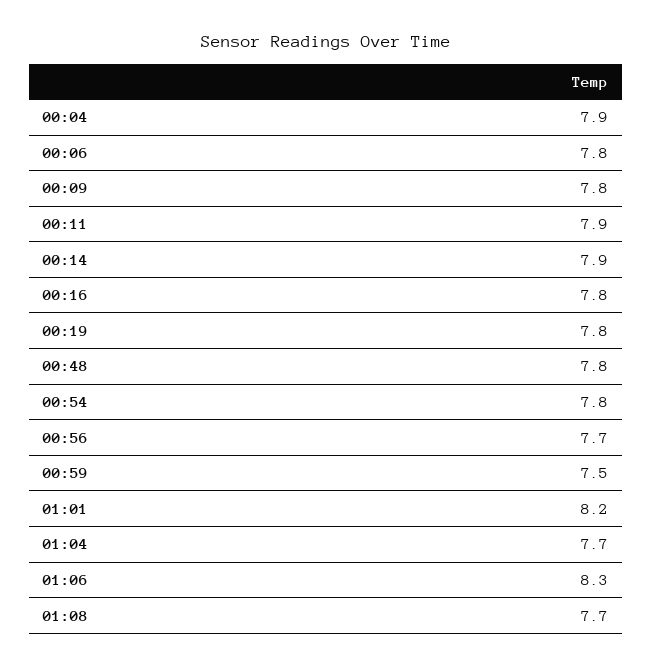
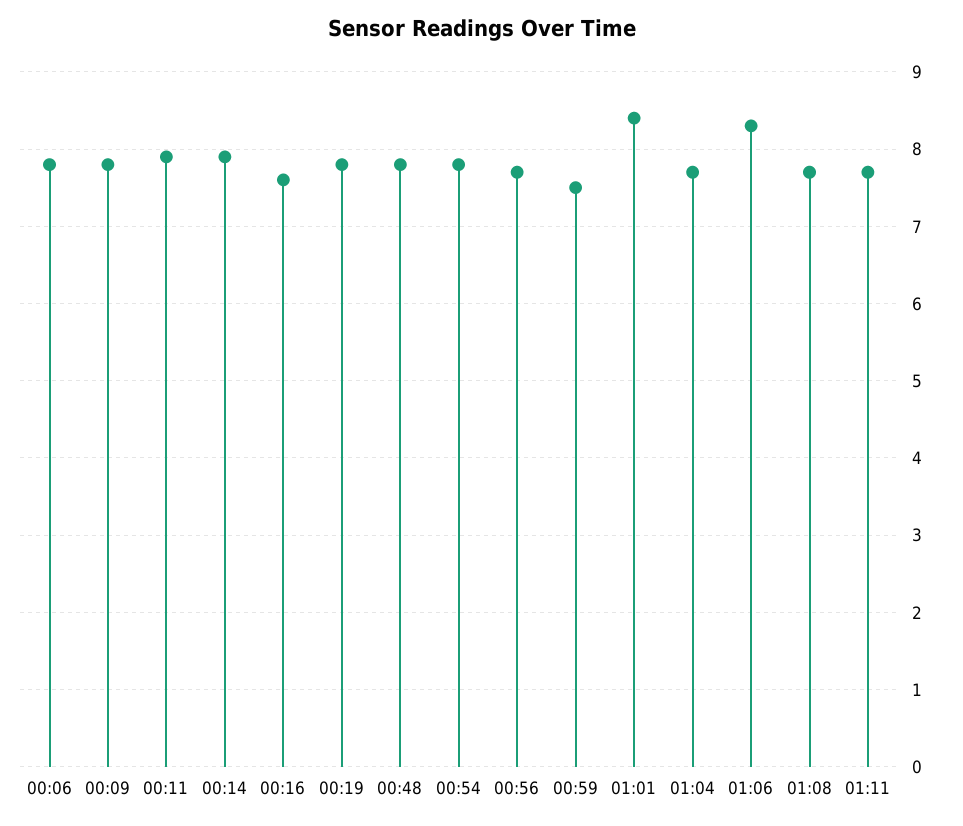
00:04: 7.9 -> none
00:16: 7.8 -> 7.6
01:01: 8.2 -> 8.4
01:11: none -> 7.7

